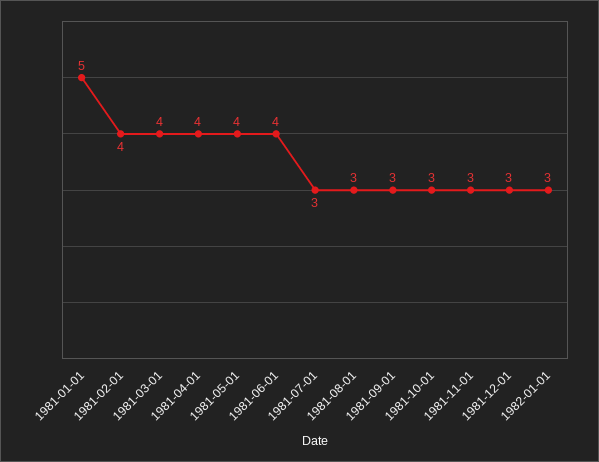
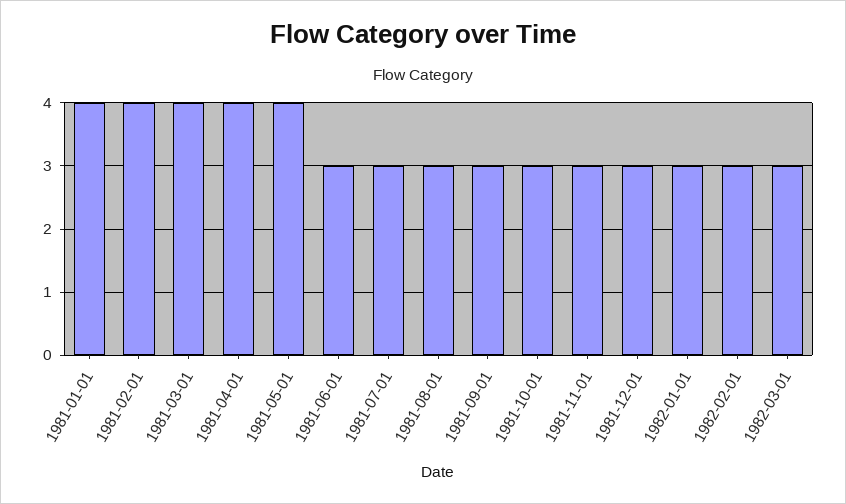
1981-01-01: 5 -> 4
1981-06-01: 4 -> 3
1982-02-01: none -> 3
1982-03-01: none -> 3

